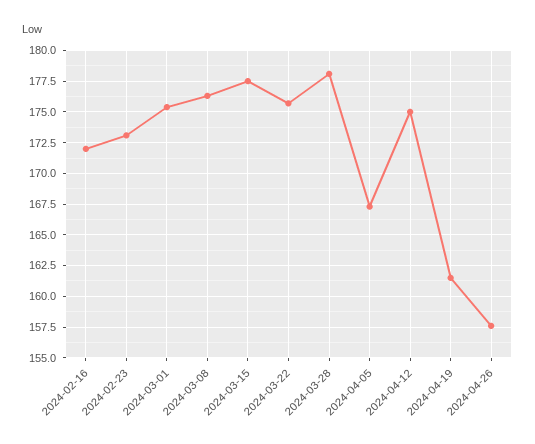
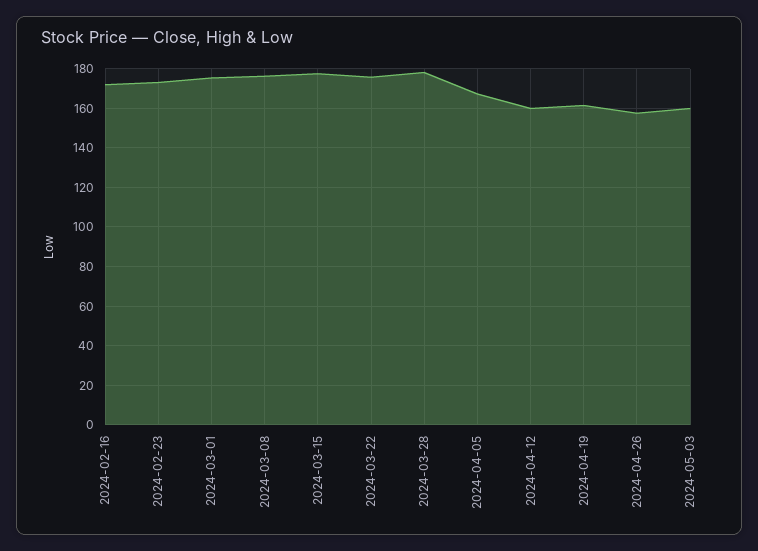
2024-04-12: 175 -> 160
2024-05-03: none -> 160

